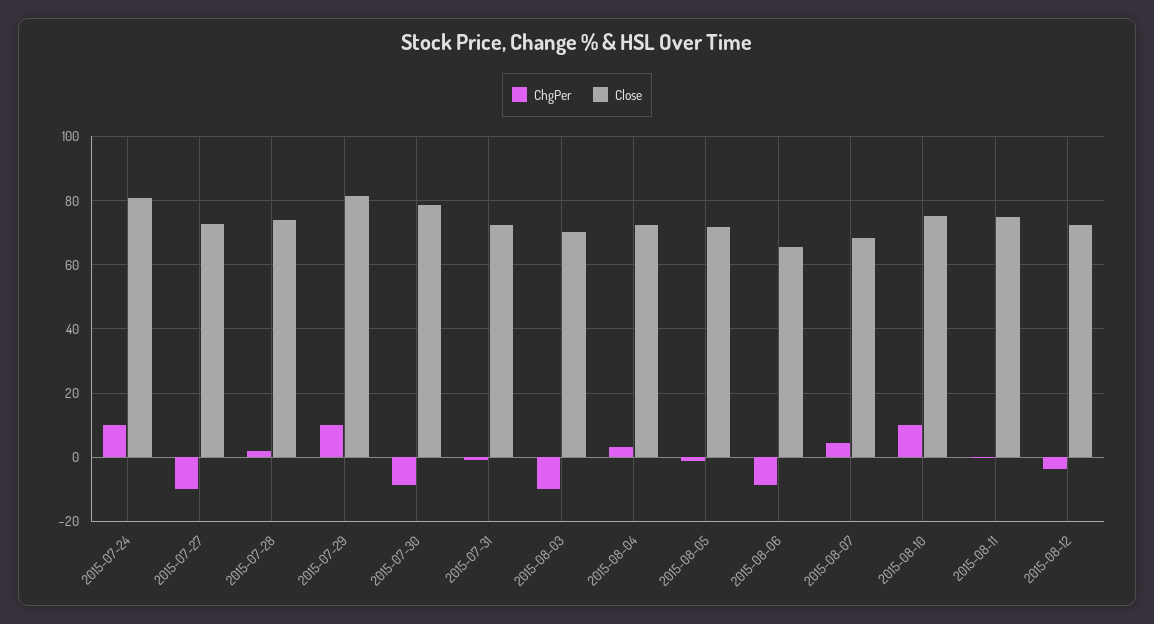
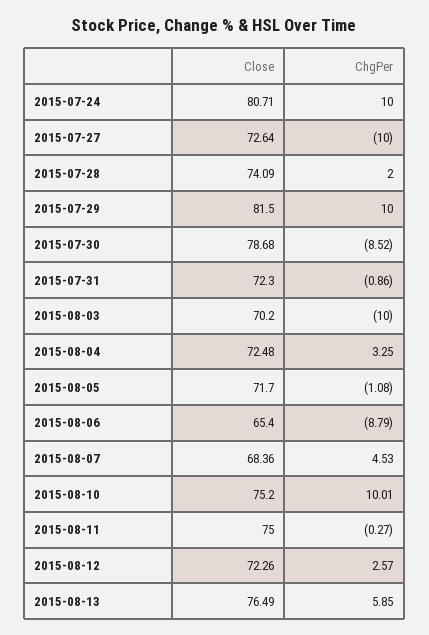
ChgPer, 2015-08-12: -4 -> 2.57
Close, 2015-08-13: none -> 76.49
ChgPer, 2015-08-13: none -> 5.85

